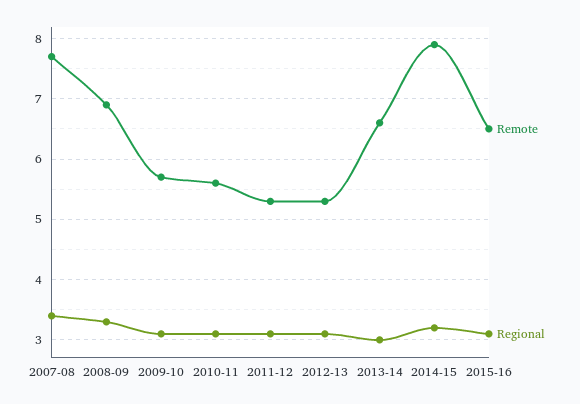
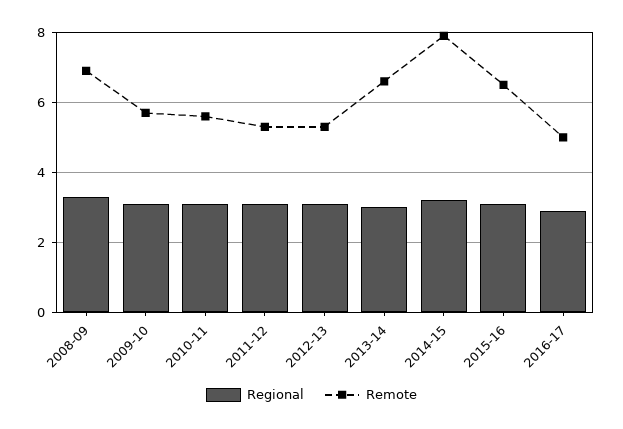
Remote, 2007-08: 7.7 -> none
Regional, 2007-08: 3.4 -> none
Regional, 2016-17: none -> 3
Remote, 2016-17: none -> 5

